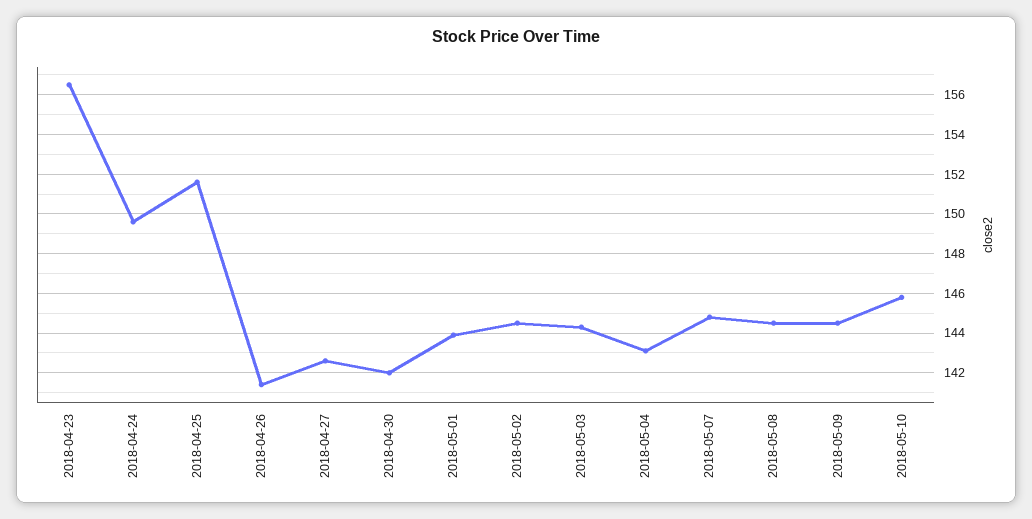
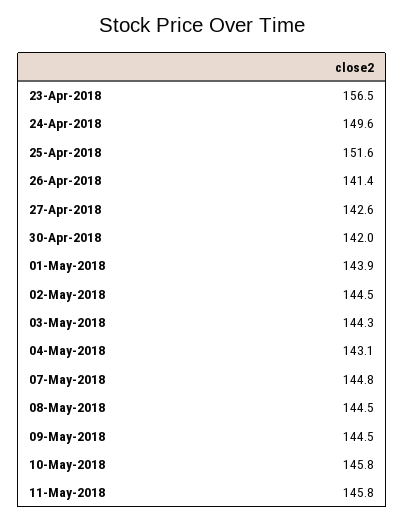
11-May-2018: none -> 145.8

